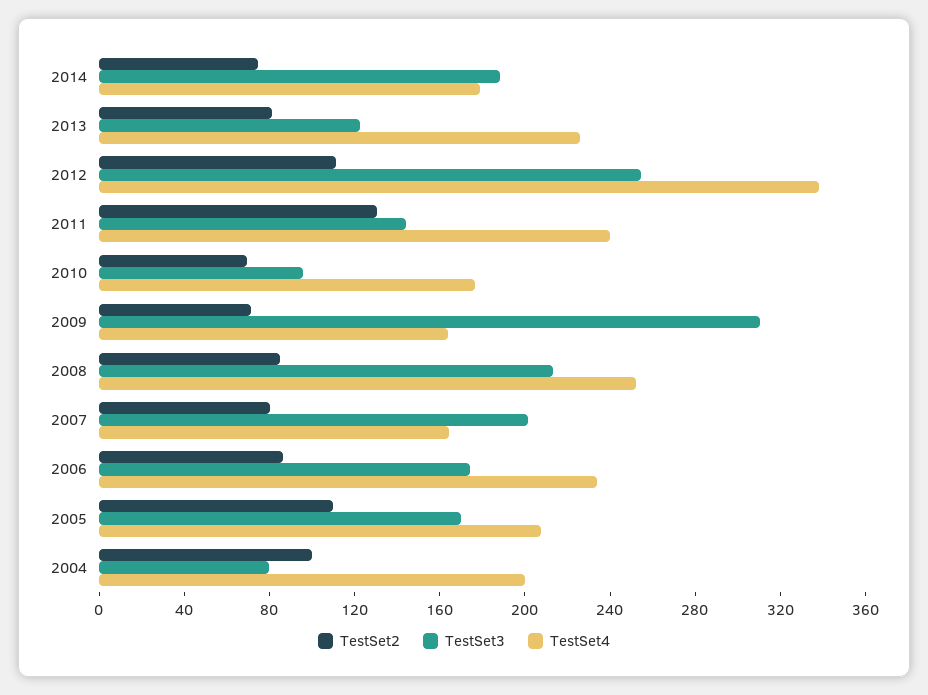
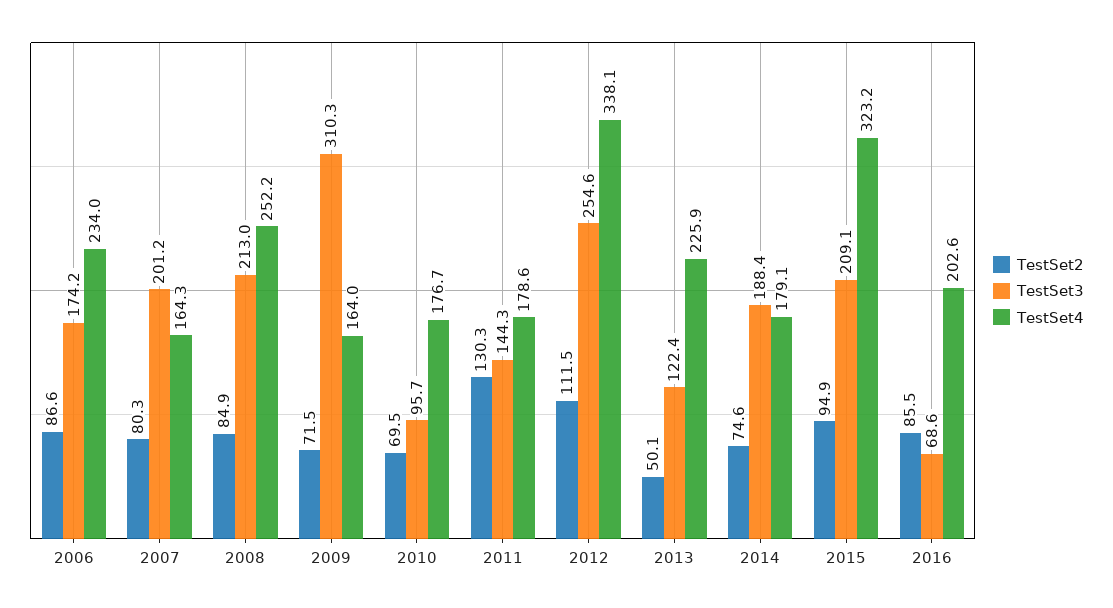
TestSet2, 2013: 80 -> 50.1
TestSet4, 2011: 240 -> 178.6
TestSet2, 2005: 110 -> none
TestSet3, 2005: 170 -> none
TestSet4, 2005: 210 -> none
TestSet2, 2004: 100 -> none
TestSet3, 2004: 80 -> none
TestSet4, 2004: 200 -> none
TestSet2, 2015: none -> 94.9
TestSet3, 2015: none -> 209.1
TestSet4, 2015: none -> 323.2
TestSet2, 2016: none -> 85.5
TestSet3, 2016: none -> 68.6
TestSet4, 2016: none -> 202.6

